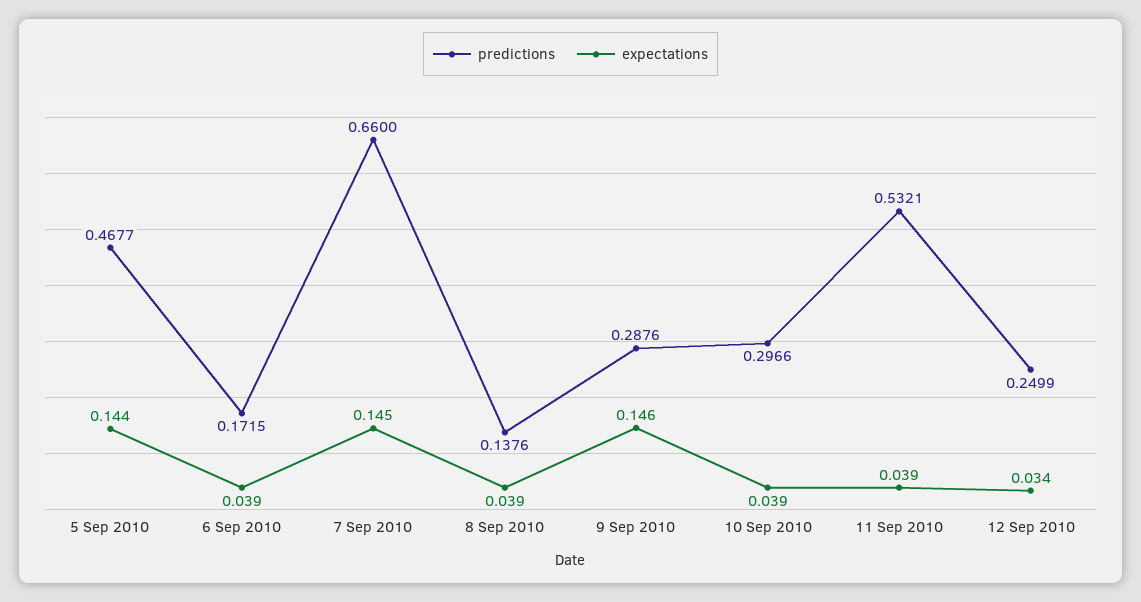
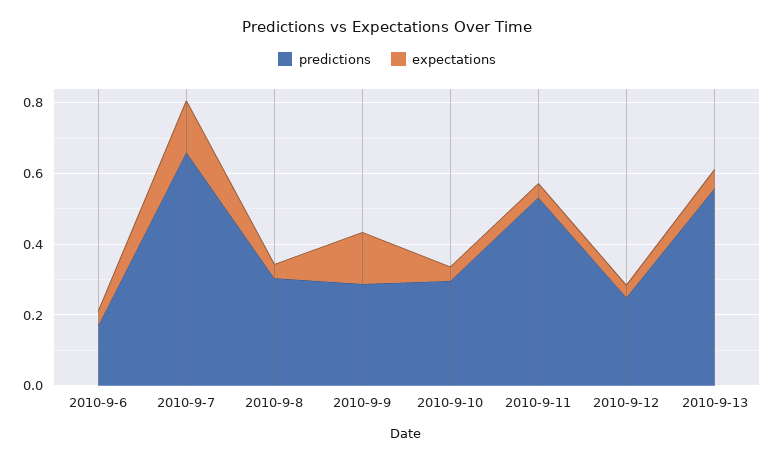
predictions, 5 Sep 2010: 0.4677 -> none
expectations, 5 Sep 2010: 0.144 -> none
predictions, 8 Sep 2010: 0.1376 -> 0.3
predictions, 2010-9-13: none -> 0.55
expectations, 2010-9-13: none -> 0.05

